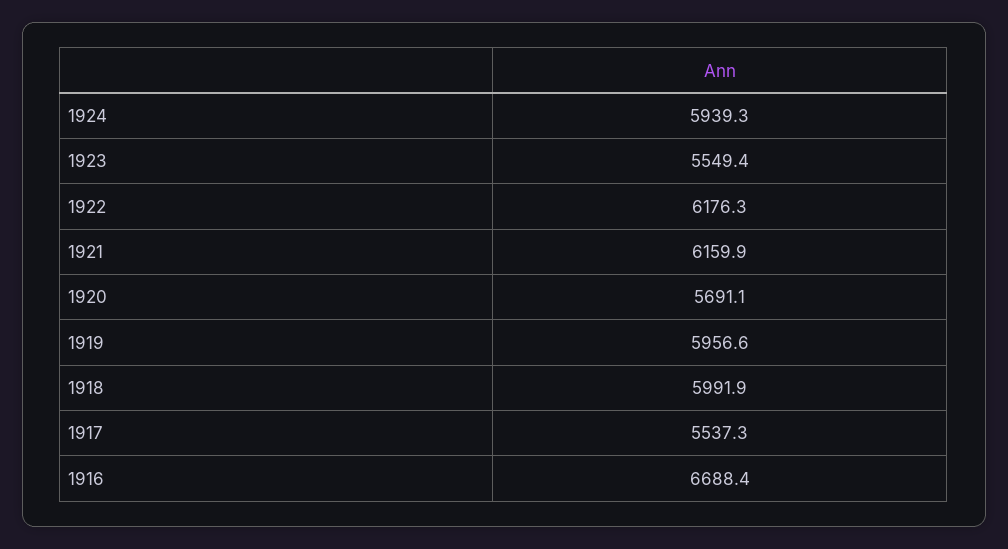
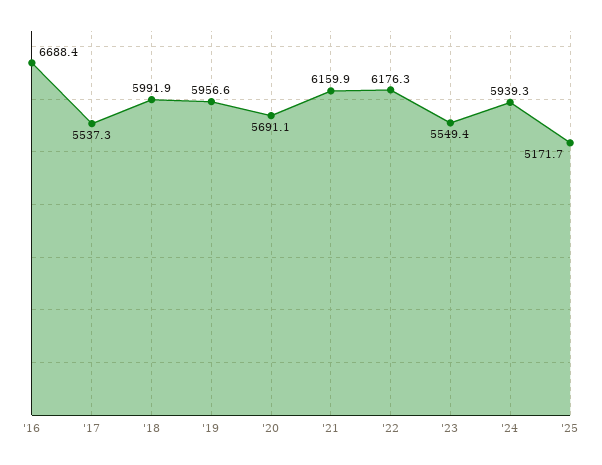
'25: none -> 5171.7

